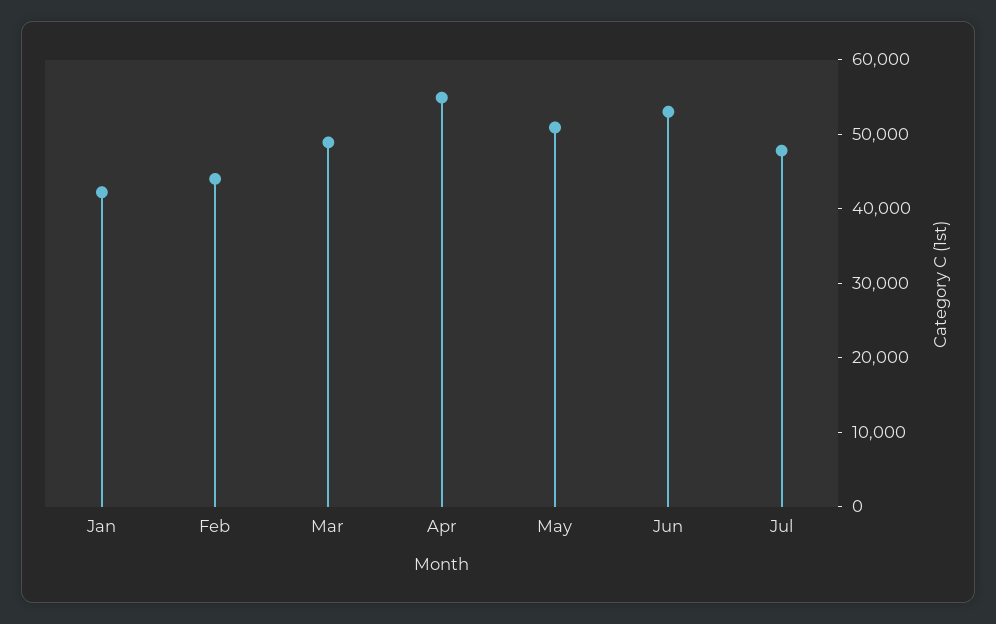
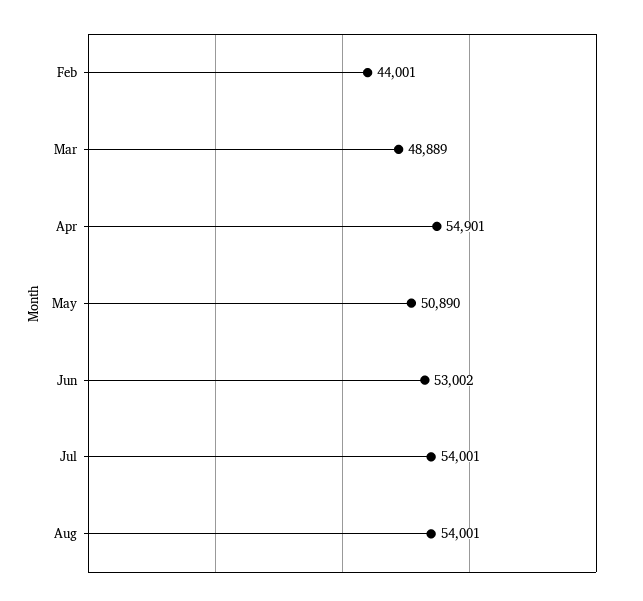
Jan: 42000 -> none
Jul: 48000 -> 54001
Aug: none -> 54001

